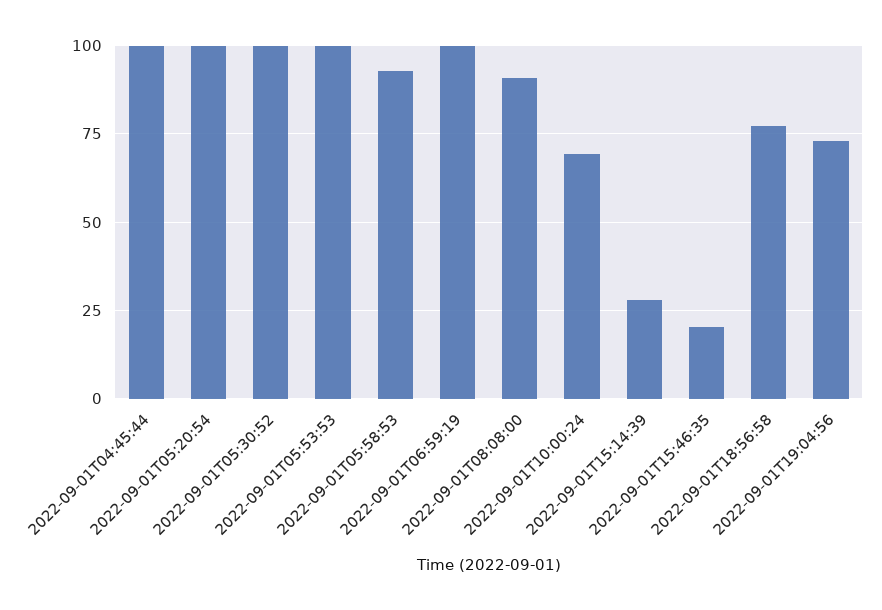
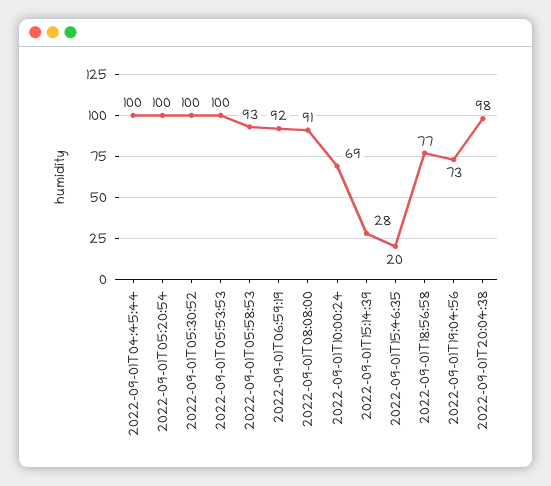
2022-09-01T06:59:19: 100 -> 92
2022-09-01T20:04:38: none -> 98

